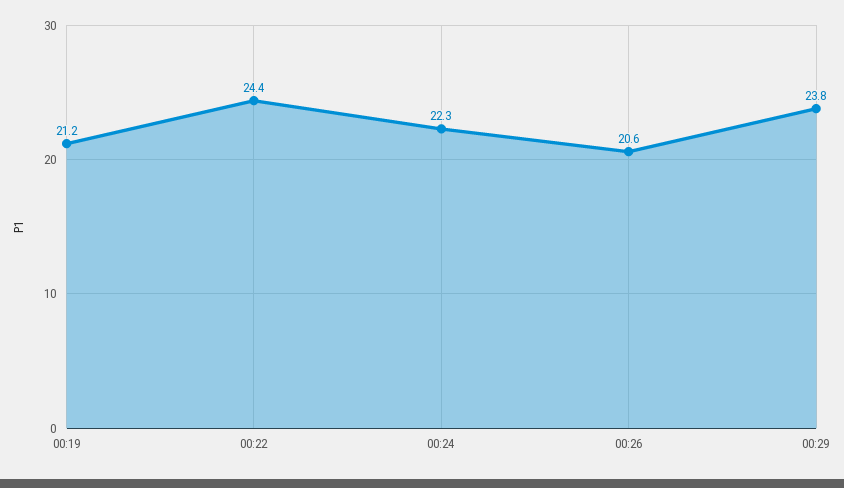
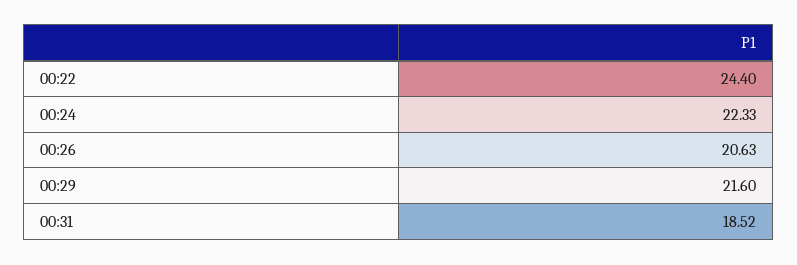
00:19: 21.2 -> none
00:29: 23.8 -> 21.6
00:31: none -> 18.52

